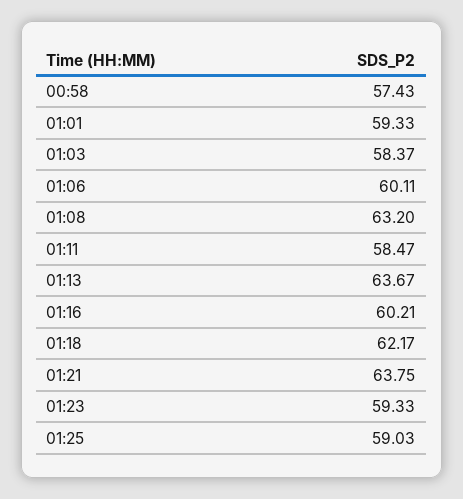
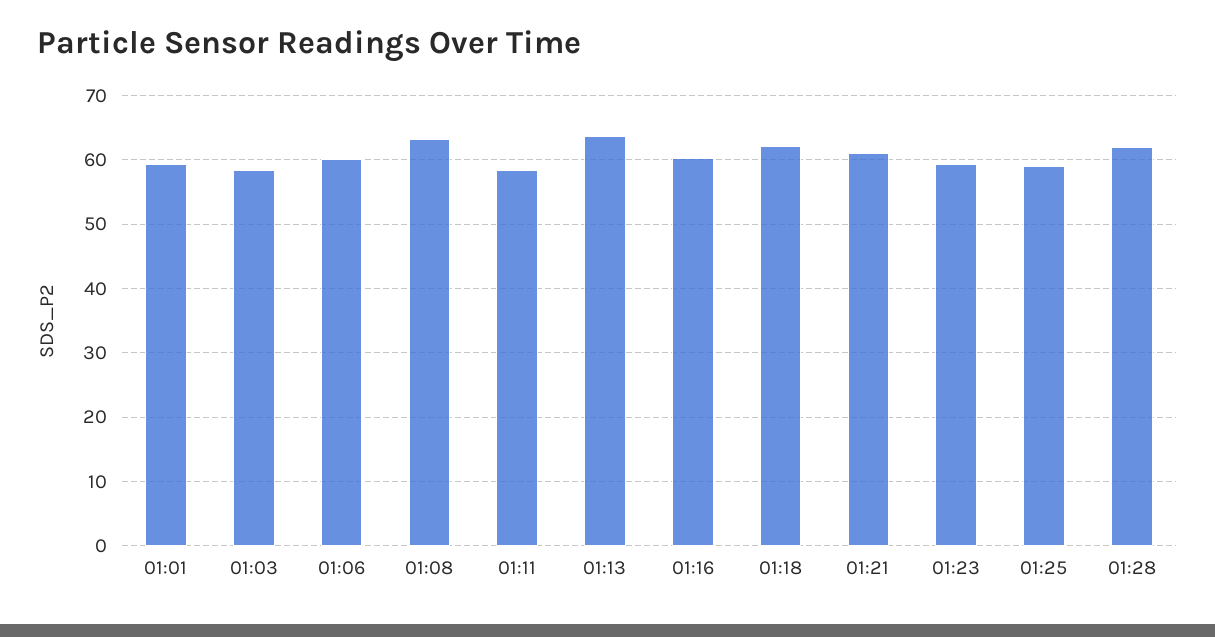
00:58: 57.43 -> none
01:21: 63.75 -> 61
01:28: none -> 62

